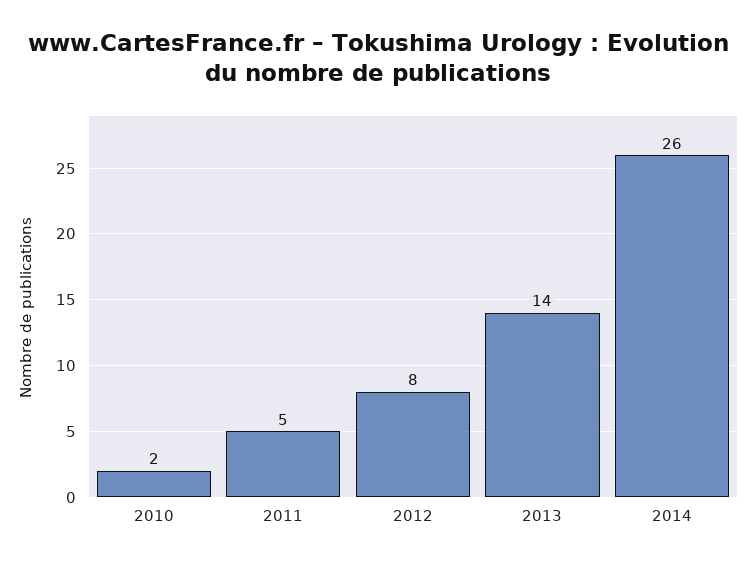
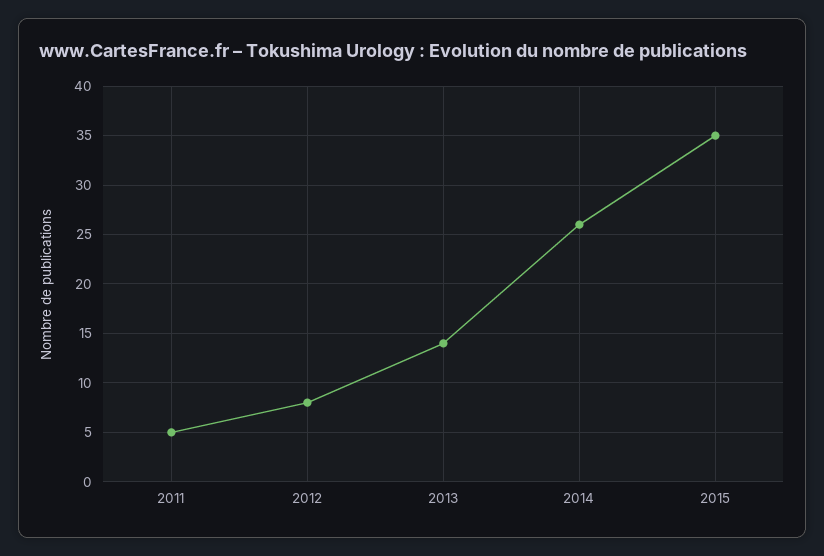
2010: 2 -> none
2015: none -> 35

